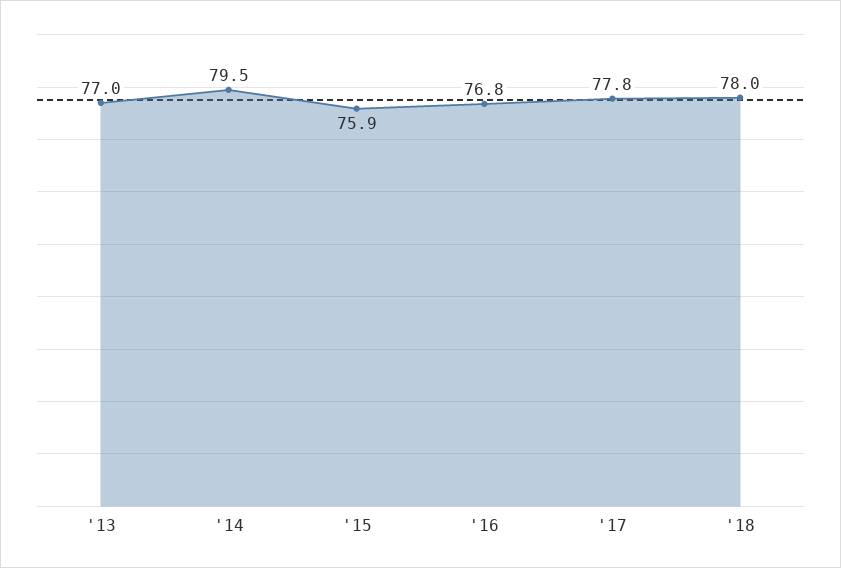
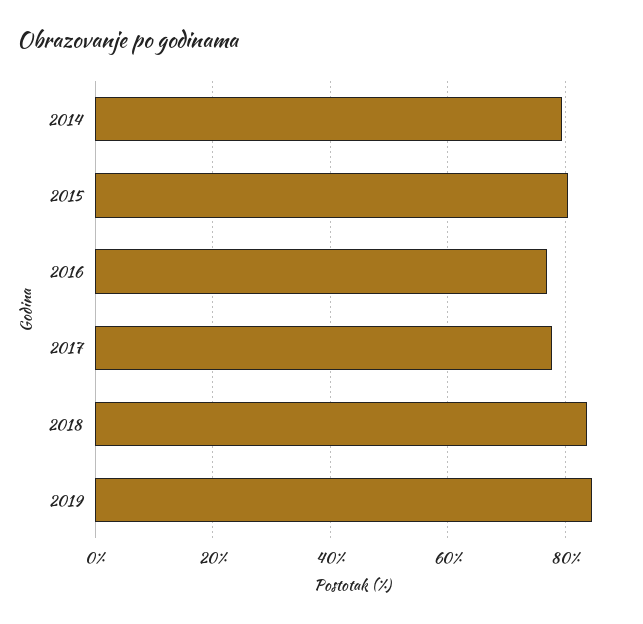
'13: 77 -> none
'15: 75.9 -> 80
'18: 78 -> 84
2019: none -> 84

